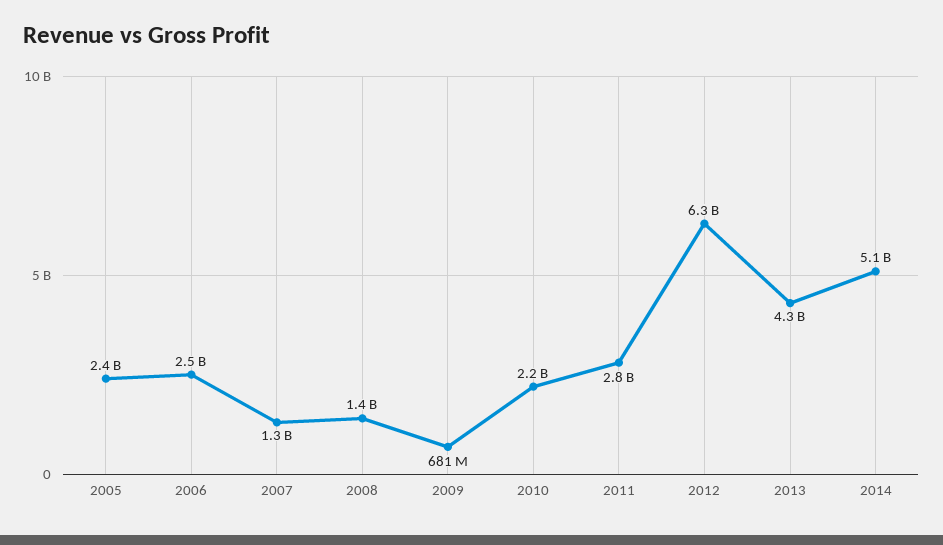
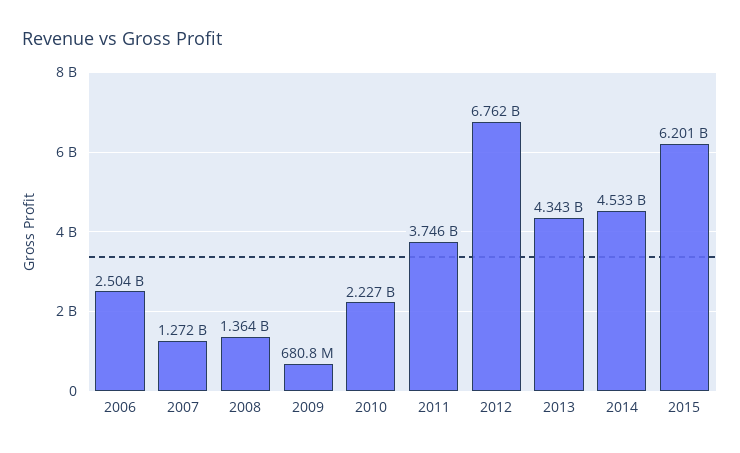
2005: 2400000000 -> none
2011: 2800000000 -> 3746000000
2012: 6300000000 -> 6762000000
2014: 5100000000 -> 4533000000
2015: none -> 6201000000

